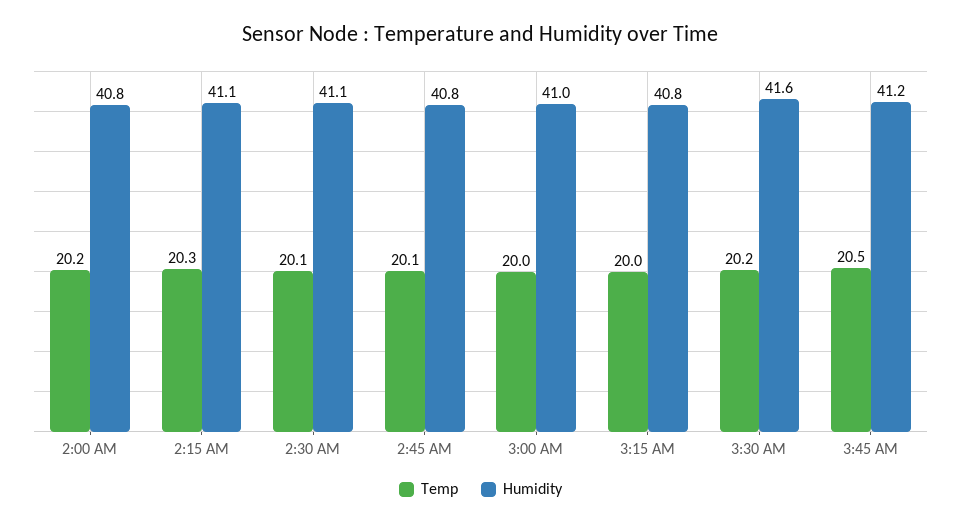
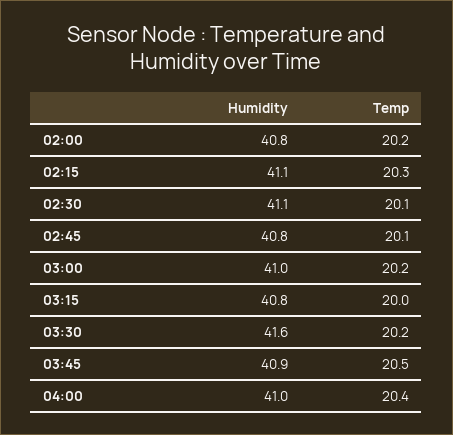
Temp, 3:00 AM: 20 -> 20.2
Humidity, 3:45 AM: 41.2 -> 40.9
Humidity, 04:00: none -> 41
Temp, 04:00: none -> 20.4

